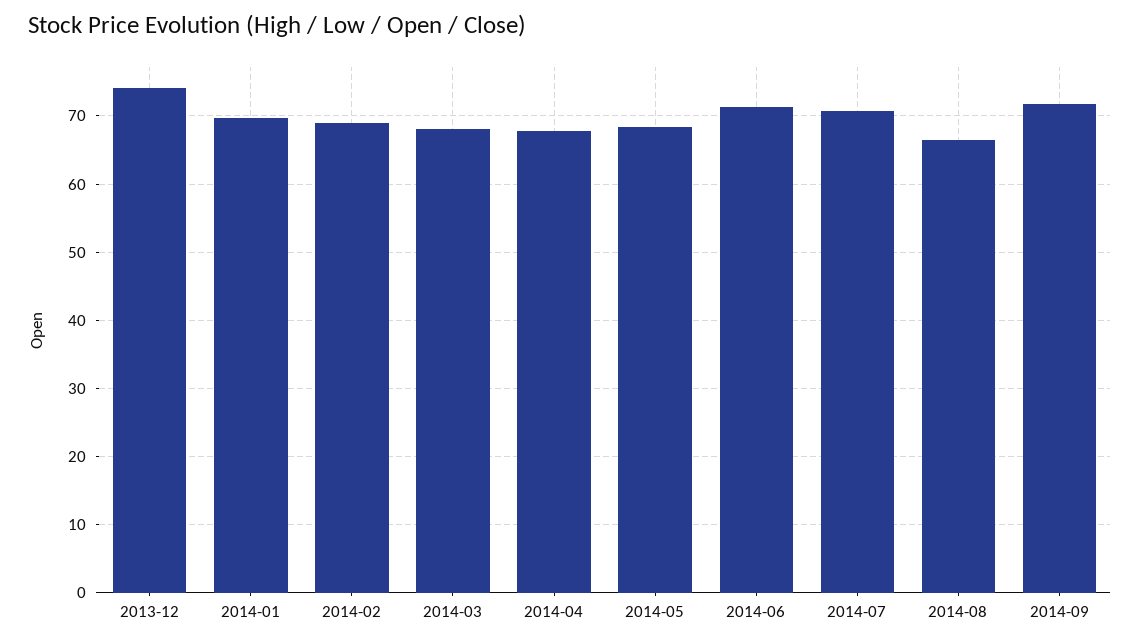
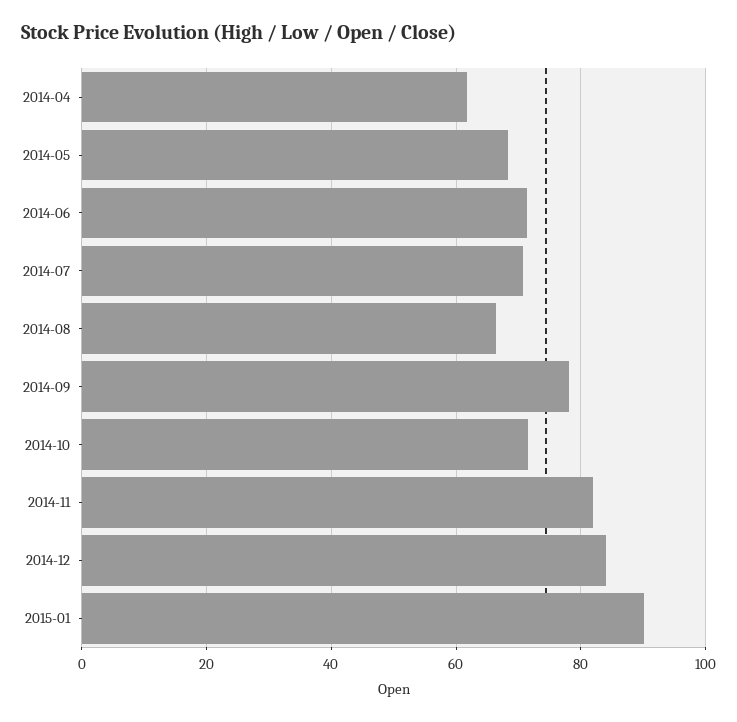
2013-12: 74 -> none
2014-01: 70 -> none
2014-02: 69 -> none
2014-03: 68 -> none
2014-04: 68 -> 62
2014-09: 72 -> 78
2014-10: none -> 72
2014-11: none -> 82
2014-12: none -> 84
2015-01: none -> 90

